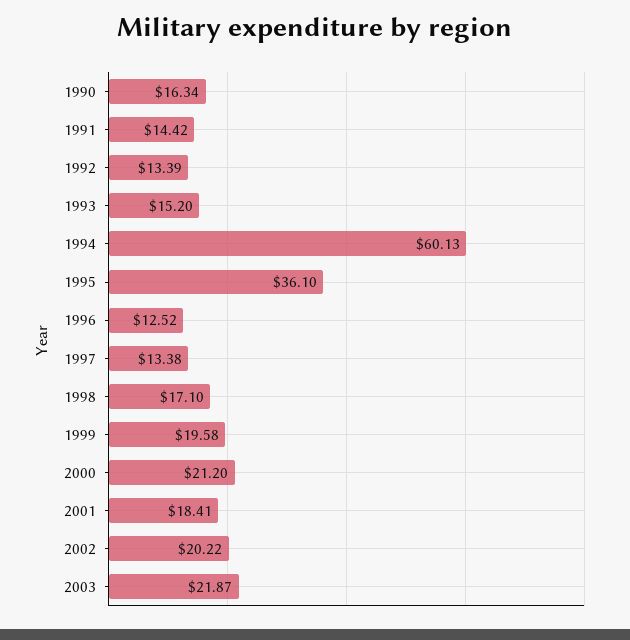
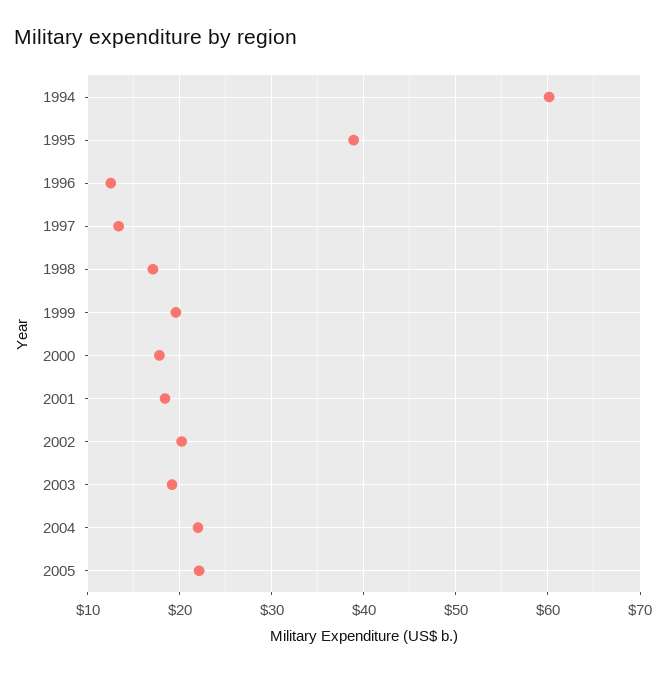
1990: 16.34 -> none
1991: 14.42 -> none
1992: 13.39 -> none
1993: 15.2 -> none
1995: 36.1 -> 39
2000: 21.2 -> 18
2003: 21.87 -> 19
2004: none -> 22
2005: none -> 22

